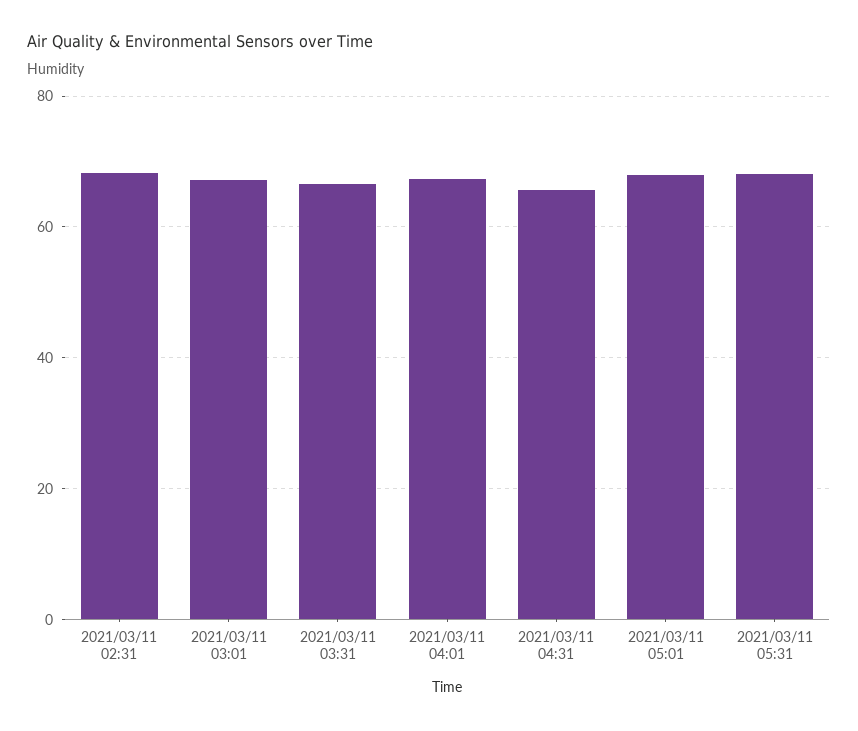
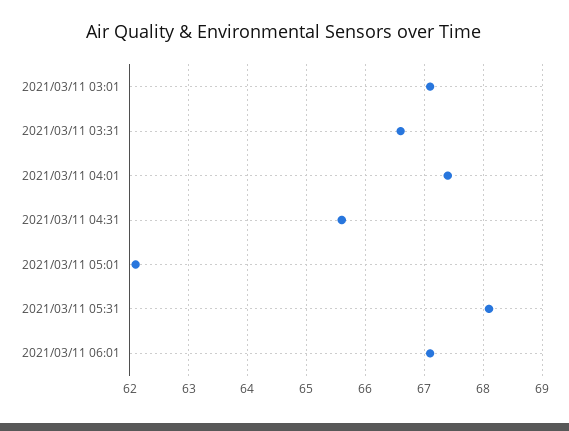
2021/03/11 02:31: 68 -> none
2021/03/11 05:01: 68 -> 62
2021/03/11 06:01: none -> 67

